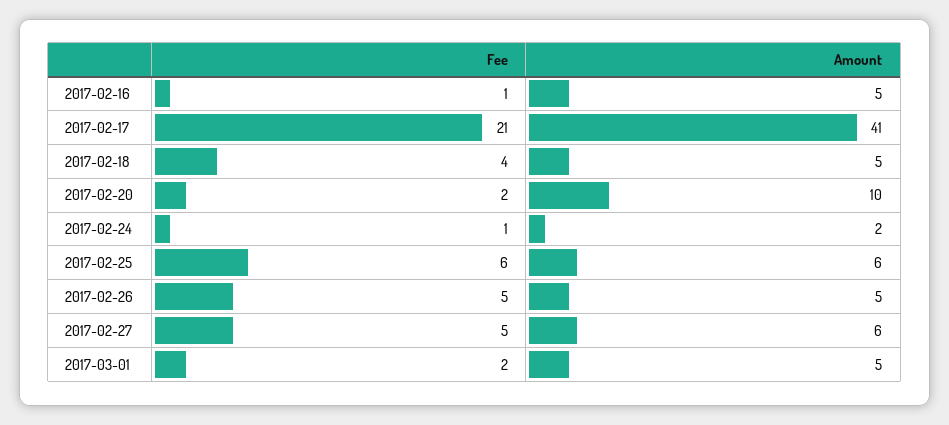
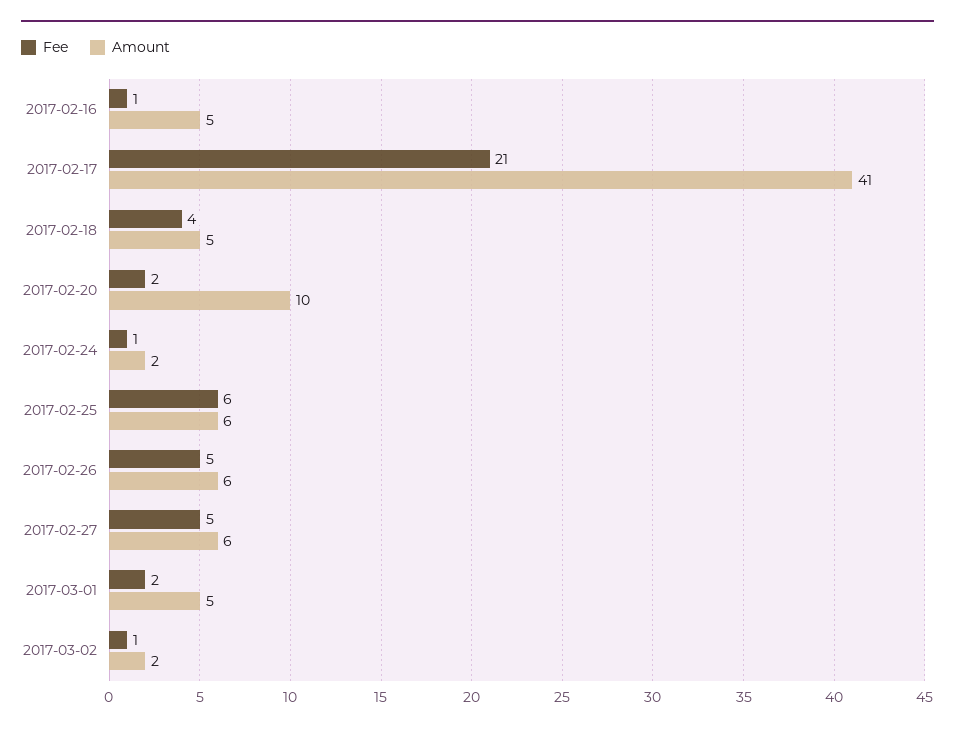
Amount, 2017-02-26: 5 -> 6
Fee, 2017-03-02: none -> 1
Amount, 2017-03-02: none -> 2

